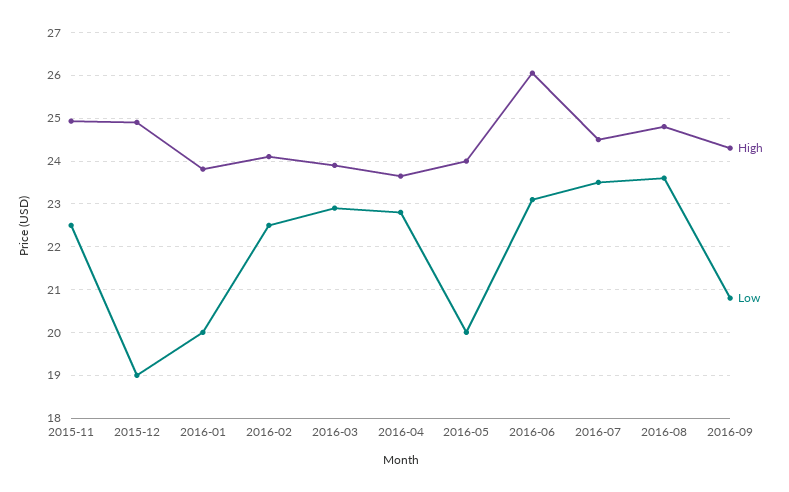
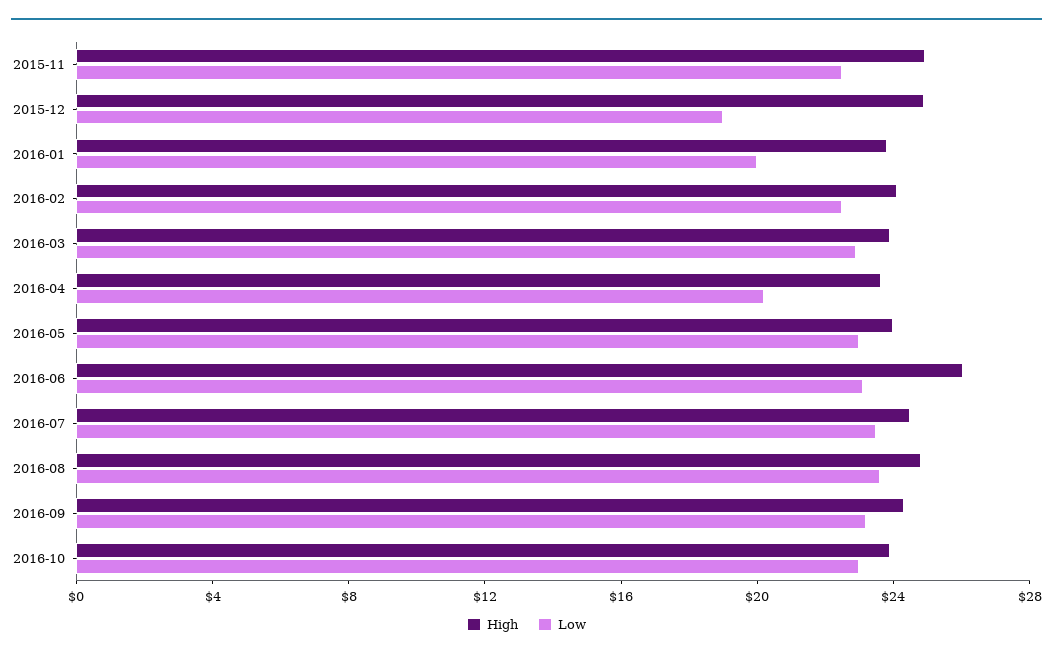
Low, 2016-04: 22.8 -> 20
Low, 2016-05: 20 -> 23
Low, 2016-09: 20.8 -> 23
High, 2016-10: none -> 24
Low, 2016-10: none -> 23

